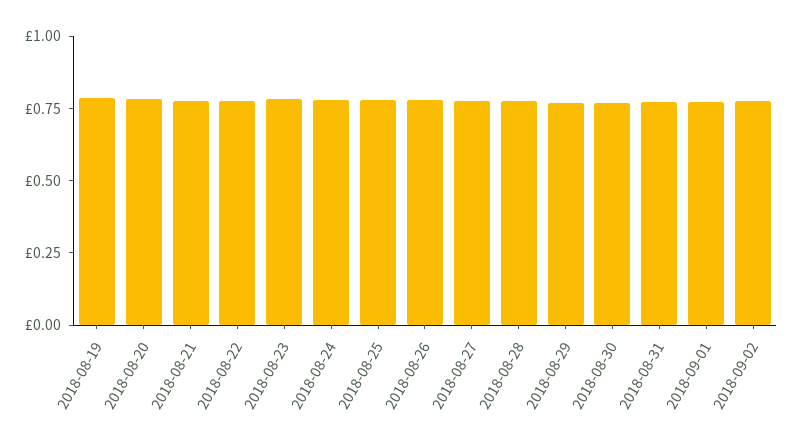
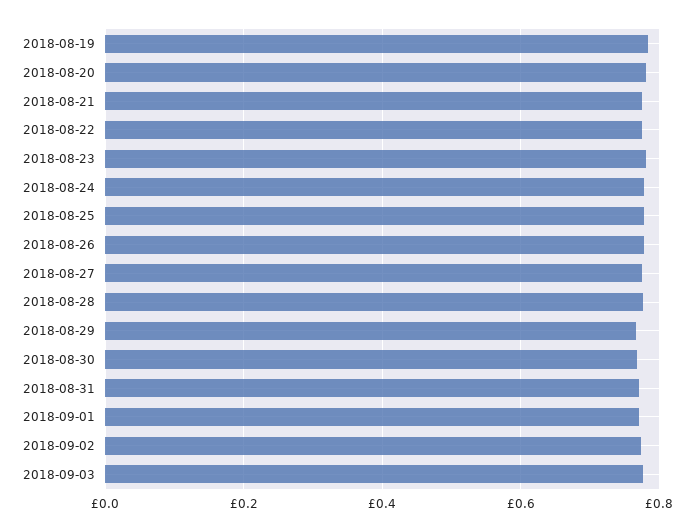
2018-09-03: none -> 0.78

